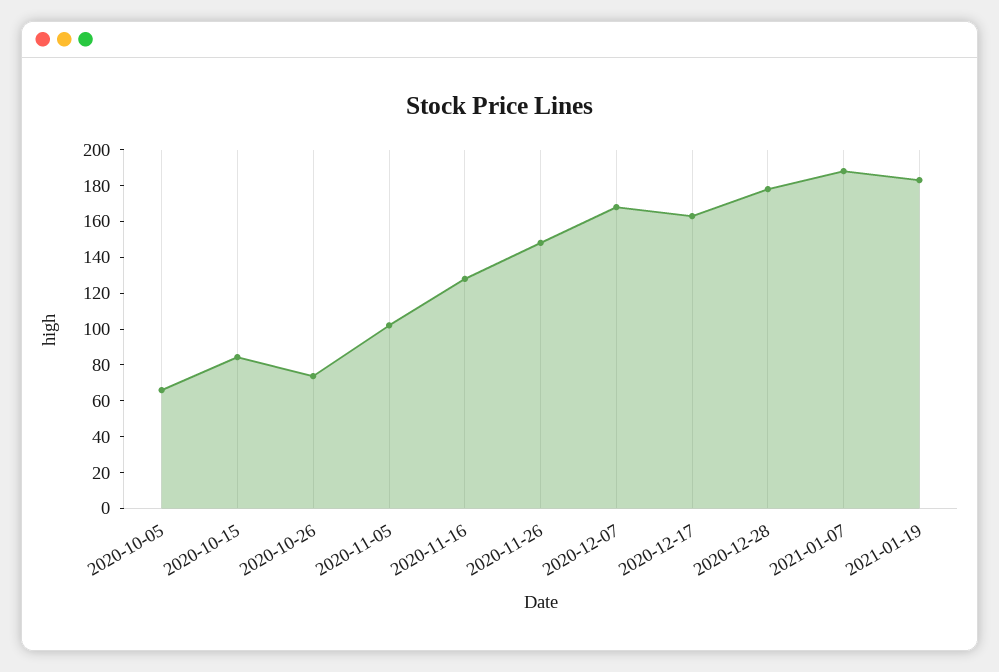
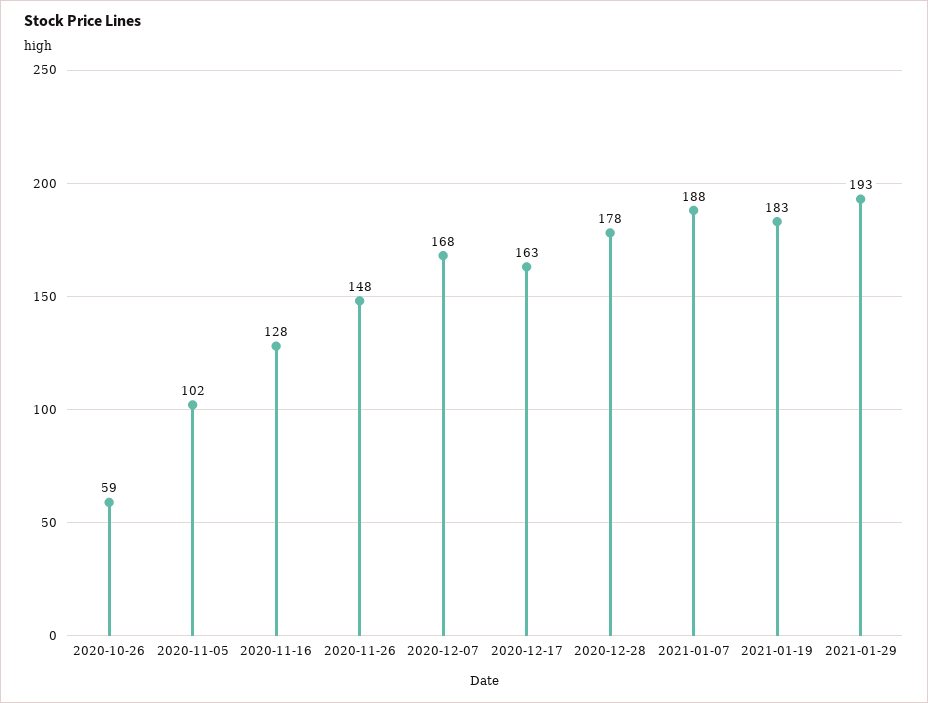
2020-10-05: 65 -> none
2020-10-15: 85 -> none
2020-10-26: 75 -> 59
2021-01-29: none -> 193

